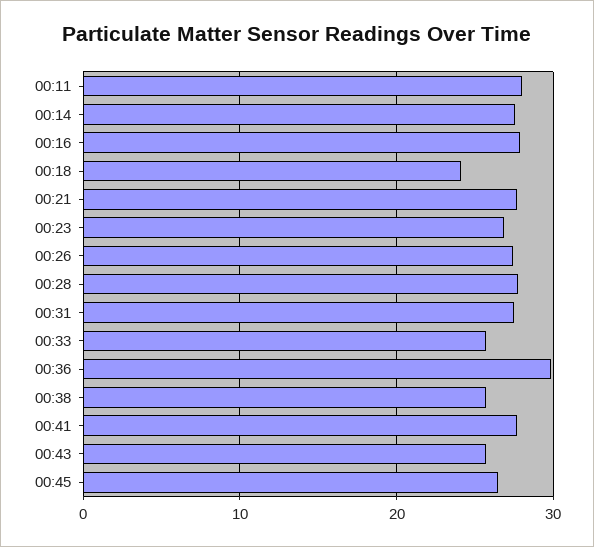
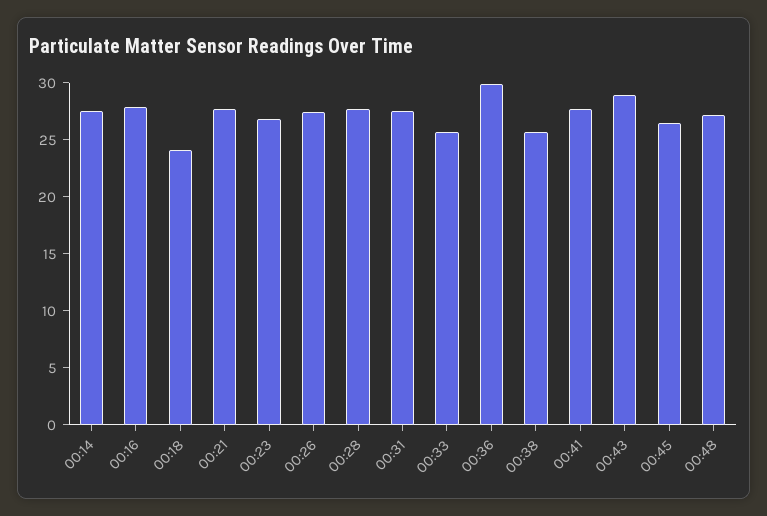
00:11: 28 -> none
00:43: 26 -> 29
00:48: none -> 27

